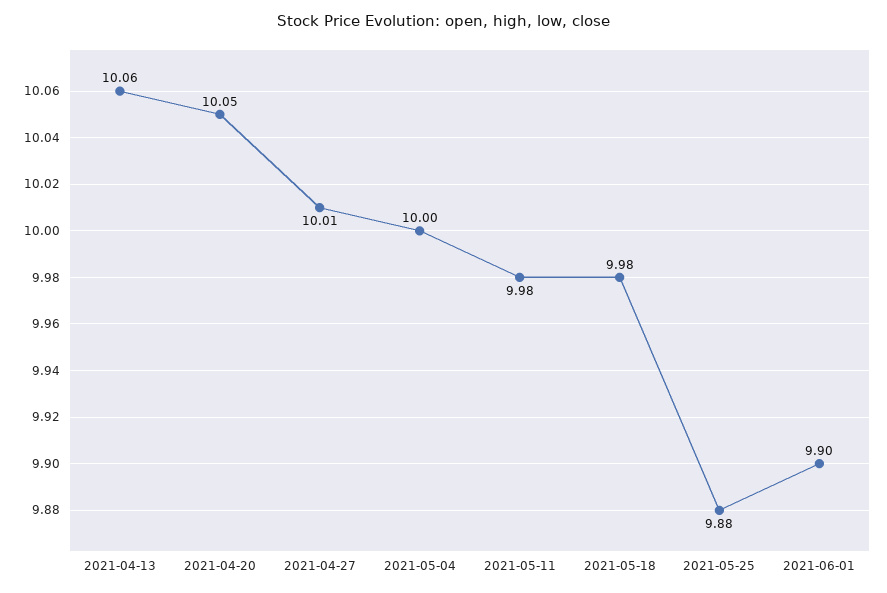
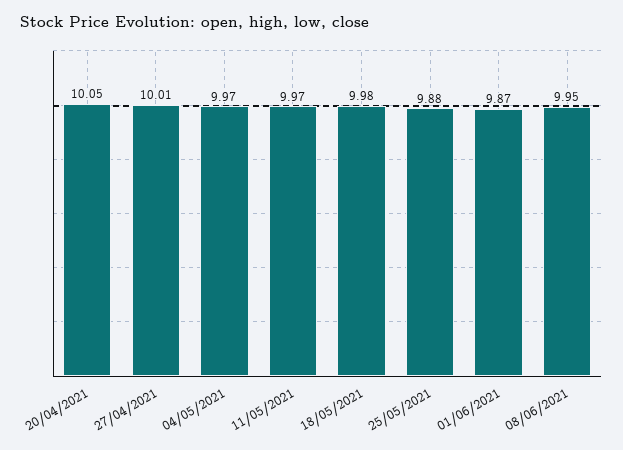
2021-04-13: 10.06 -> none
2021-05-04: 10 -> 9.97
2021-05-11: 9.98 -> 9.97
2021-06-01: 9.9 -> 9.87
08/06/2021: none -> 9.95

